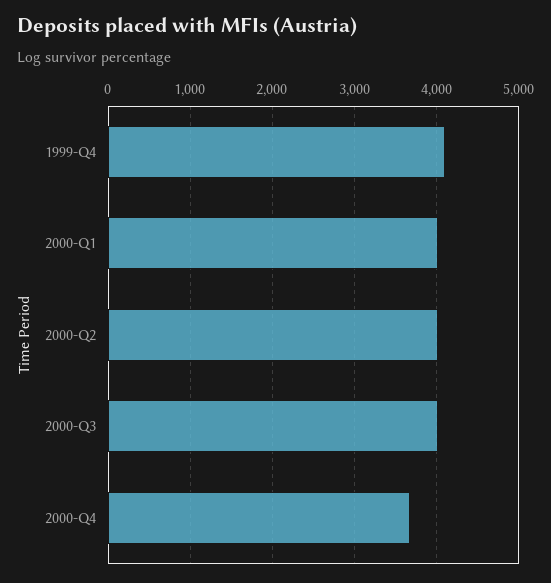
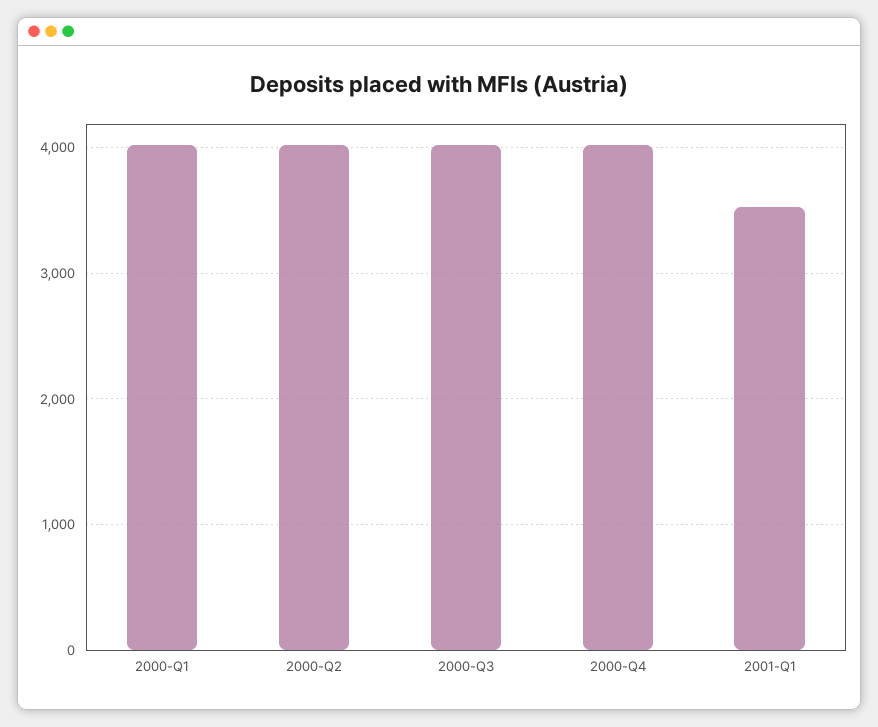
1999-Q4: 4100 -> none
2000-Q4: 3700 -> 4000
2001-Q1: none -> 3500

